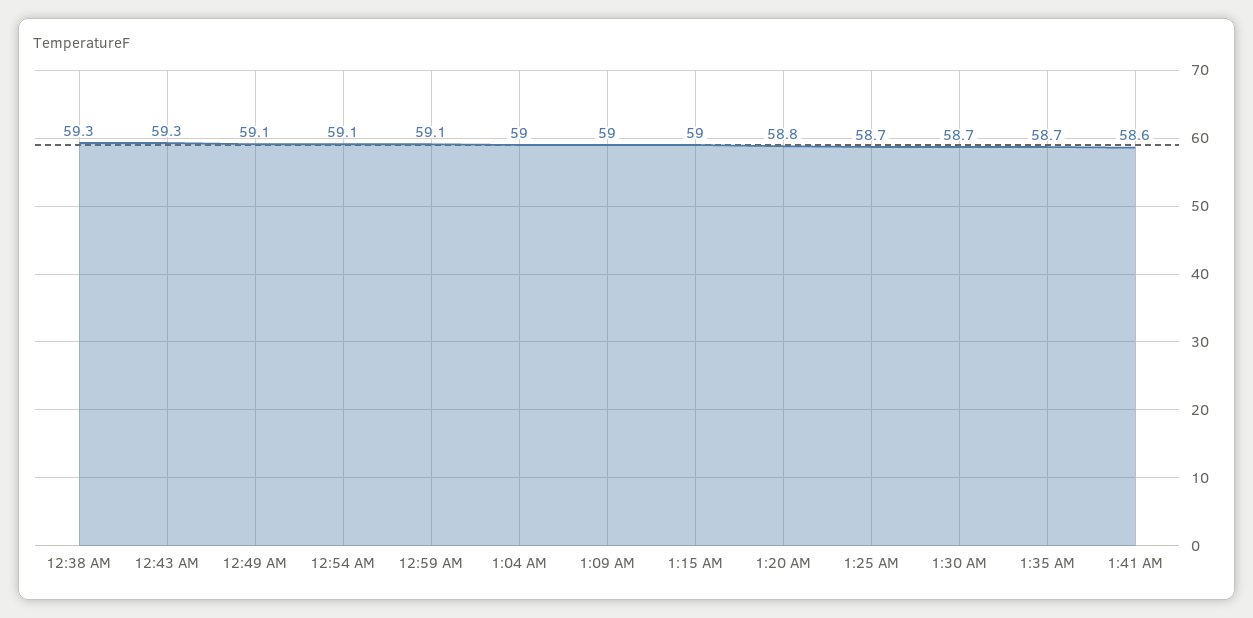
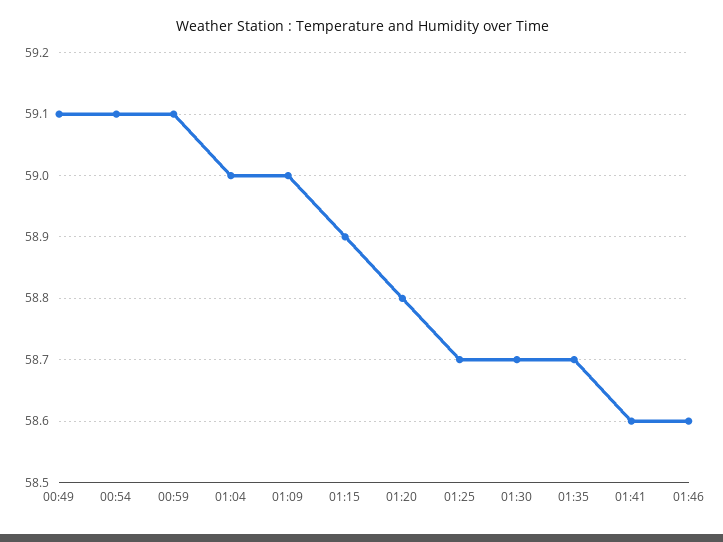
12:38 AM: 59.3 -> none
12:43 AM: 59.3 -> none
1:15 AM: 59 -> 58.9
01:46: none -> 58.6

